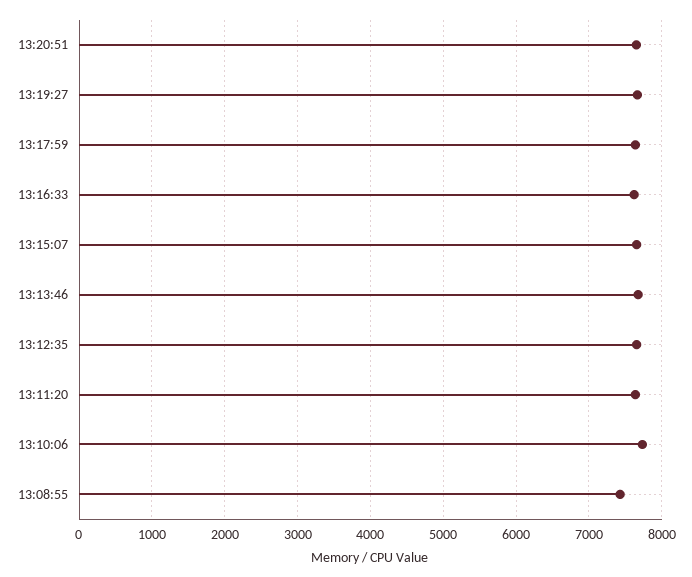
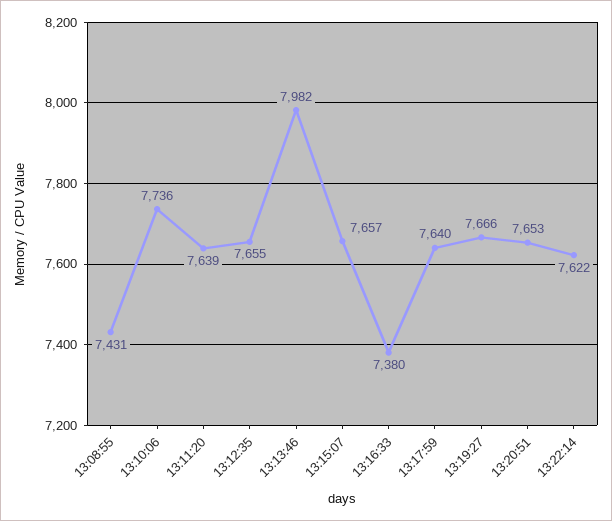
13:16:33: 7600 -> 7380
13:13:46: 7700 -> 7982
13:22:14: none -> 7622

